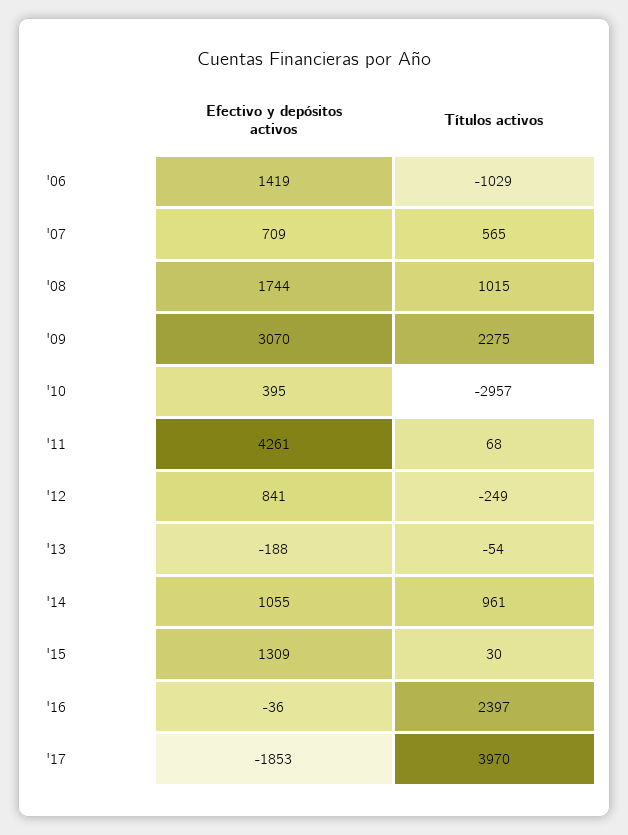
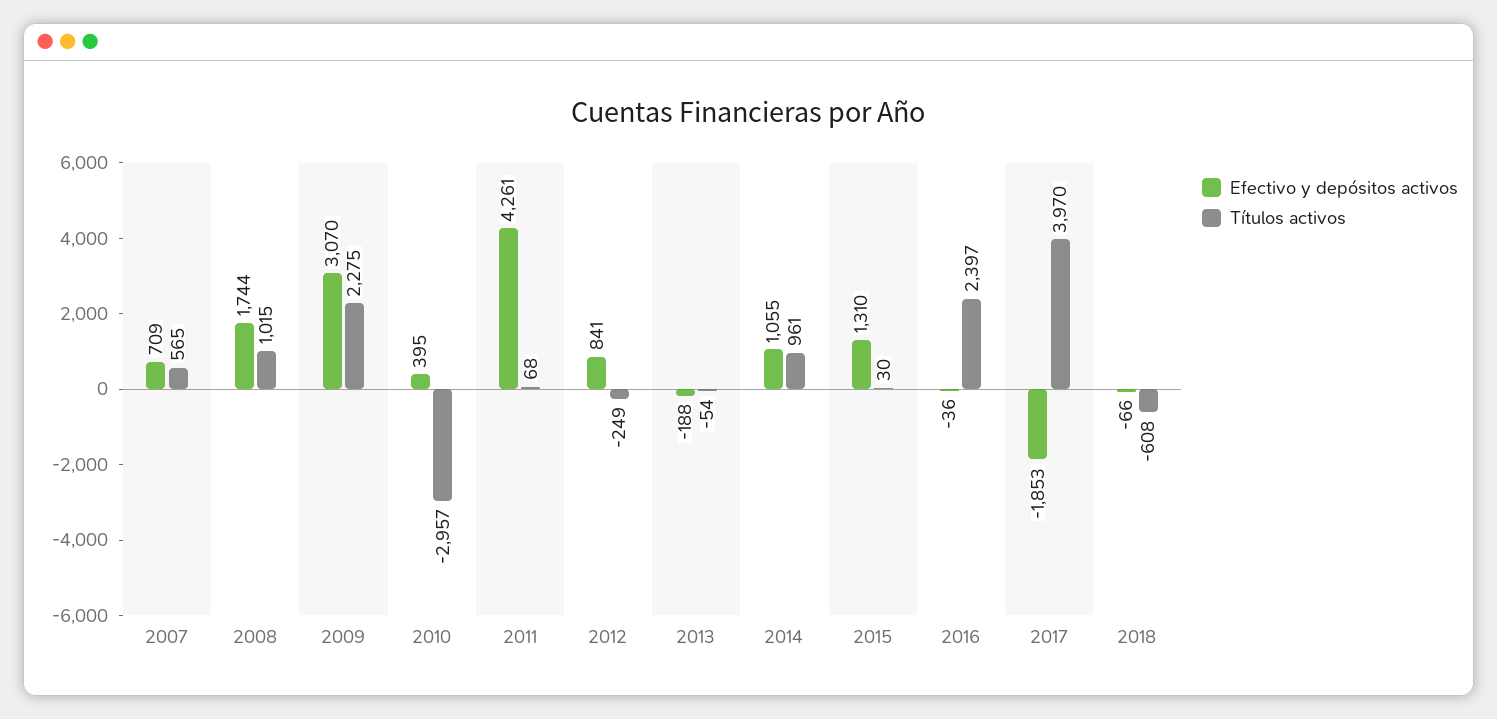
Efectivo y depósitos activos, '06: 1419 -> none
Títulos activos, '06: -1029 -> none
Efectivo y depósitos activos, '15: 1309 -> 1310
Efectivo y depósitos activos, 2018: none -> -66
Títulos activos, 2018: none -> -608

